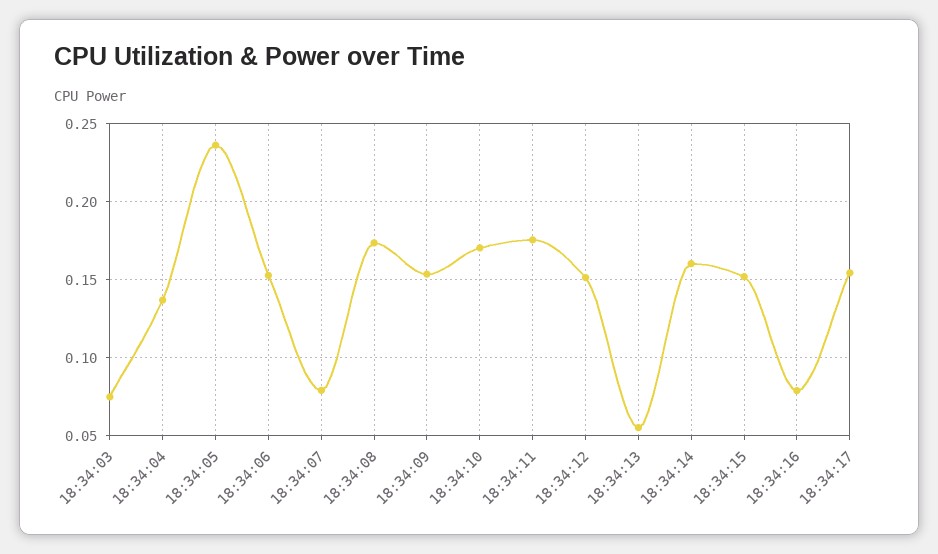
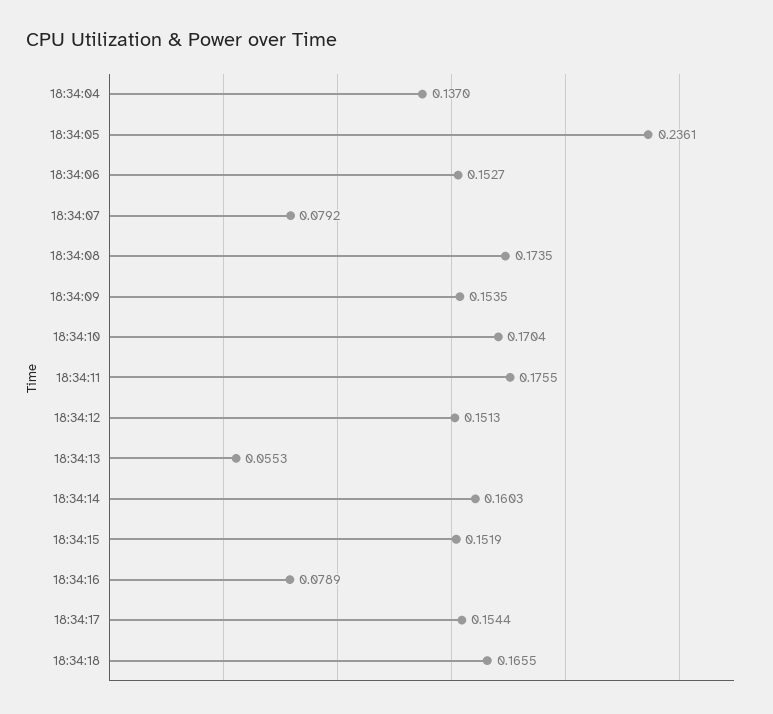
18:34:03: 0.075 -> none
18:34:18: none -> 0.1655

